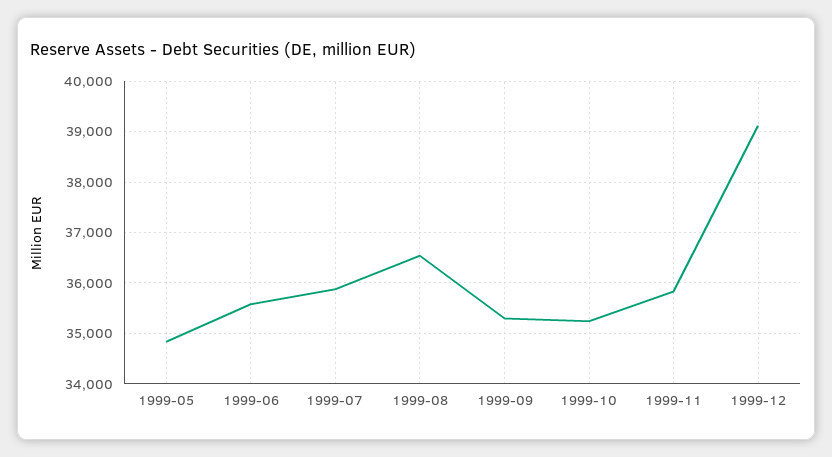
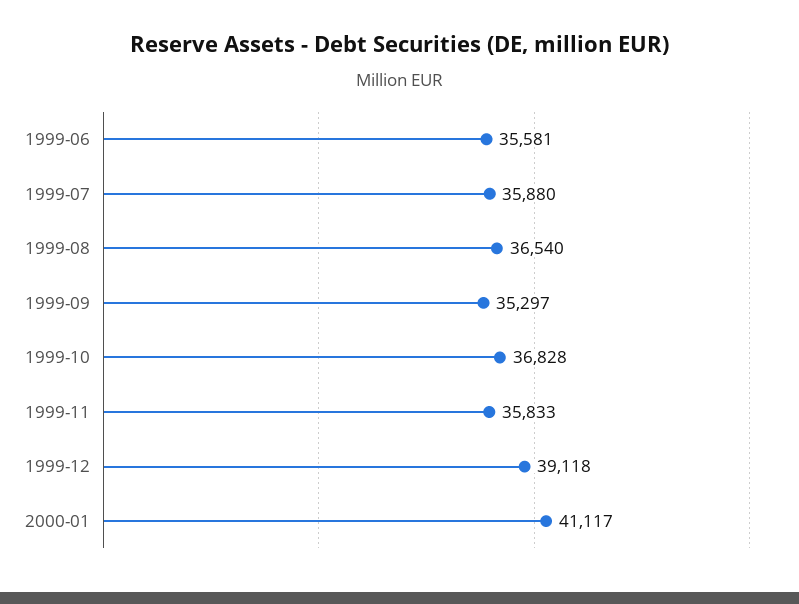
1999-05: 34800 -> none
1999-10: 35200 -> 36828
2000-01: none -> 41117

